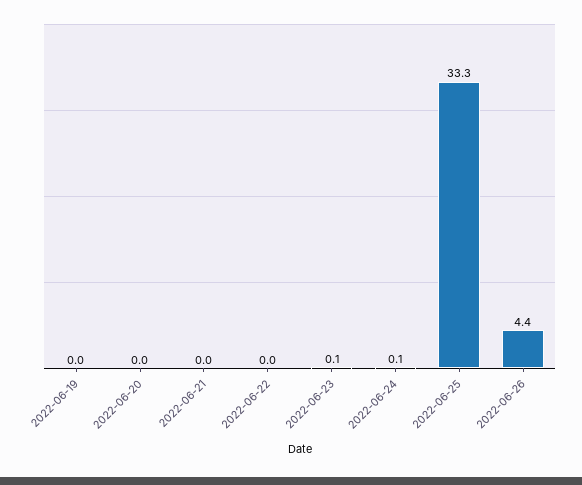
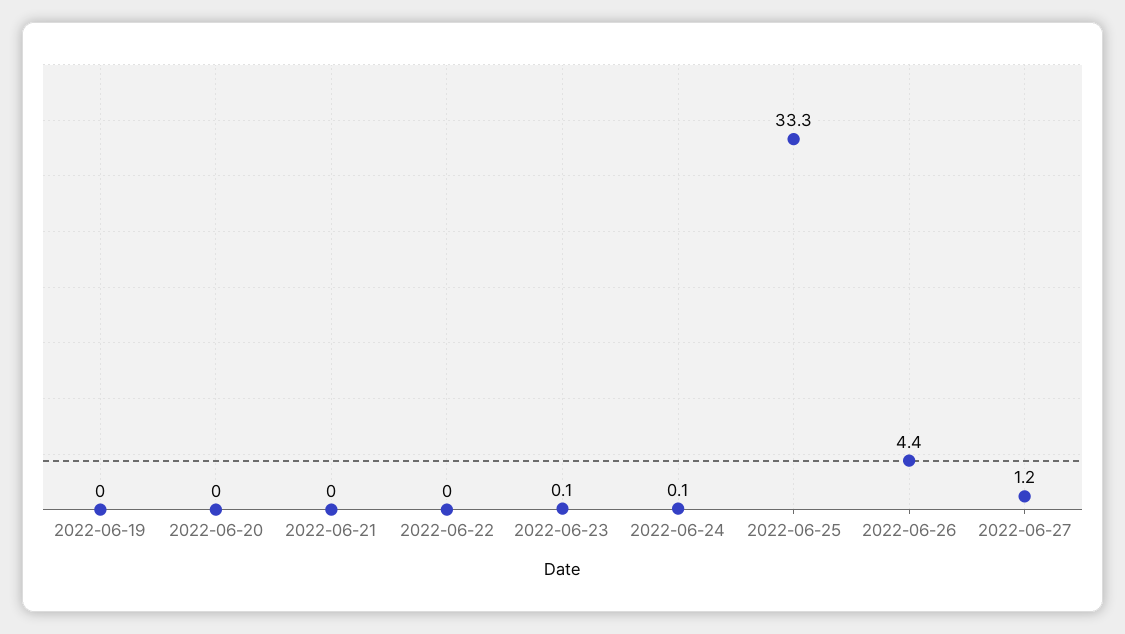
2022-06-27: none -> 1.2

